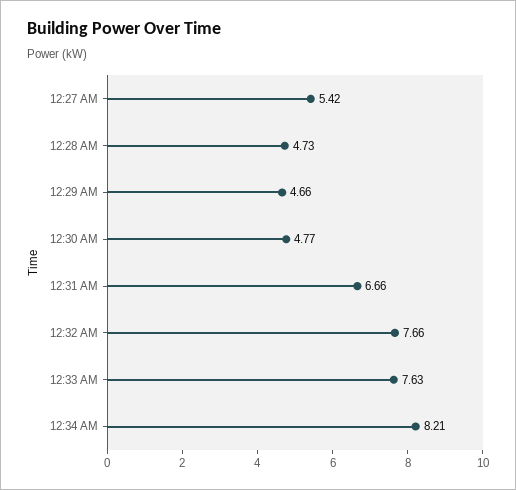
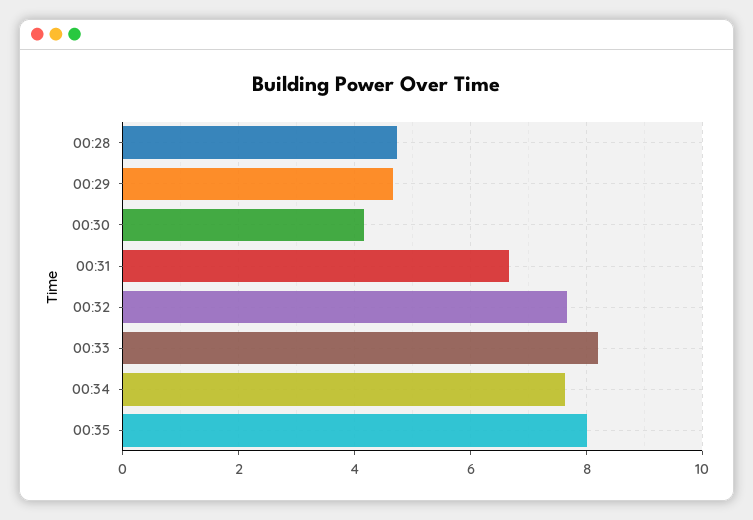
12:27 AM: 5.42 -> none
12:30 AM: 4.77 -> 4.2
12:33 AM: 7.63 -> 8.2
12:34 AM: 8.21 -> 7.6
00:35: none -> 8

